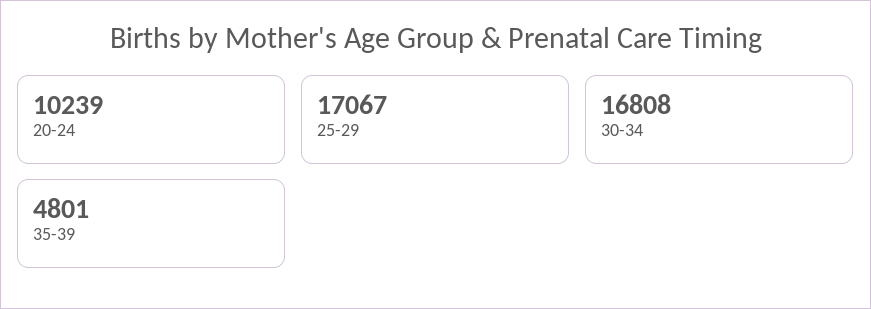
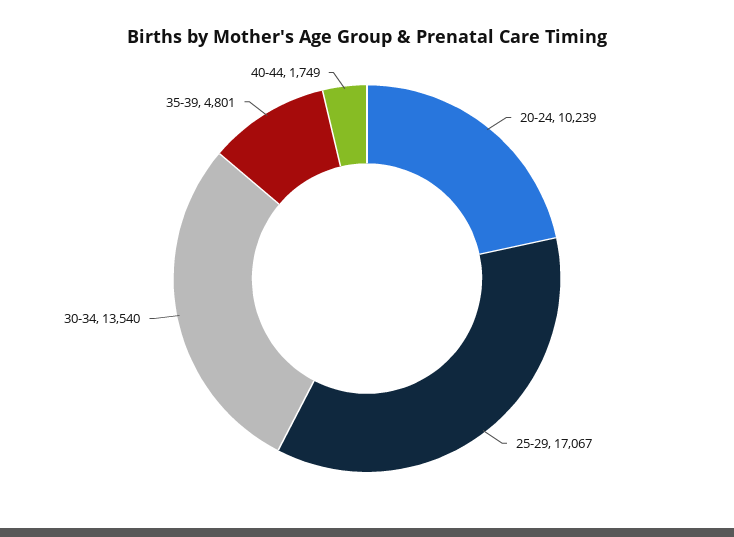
30-34: 16808 -> 13540
40-44: none -> 1749

